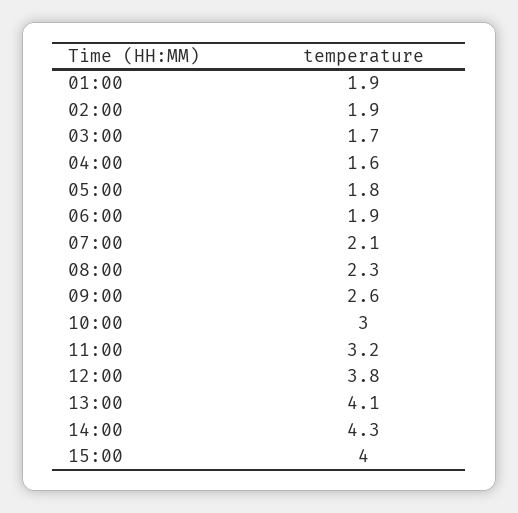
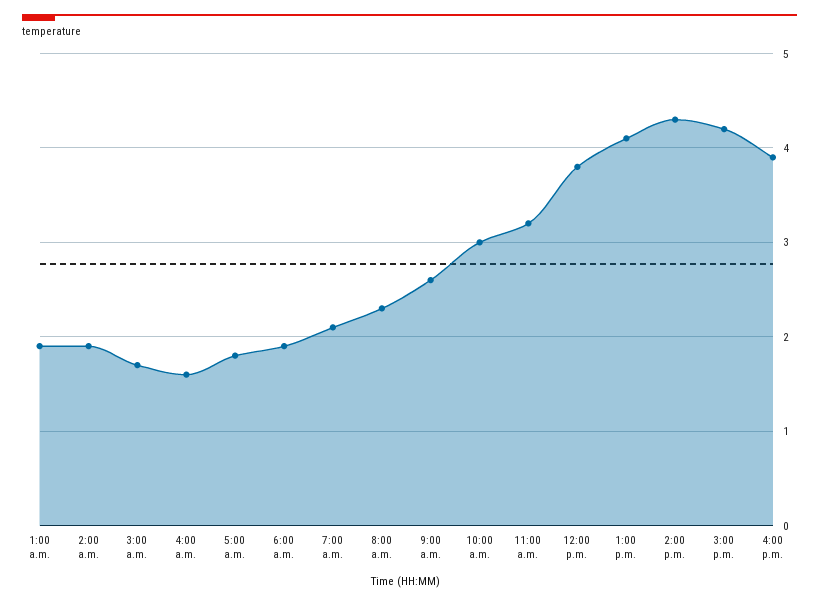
15:00: 4 -> 4.2
4:00 p.m.: none -> 3.9

